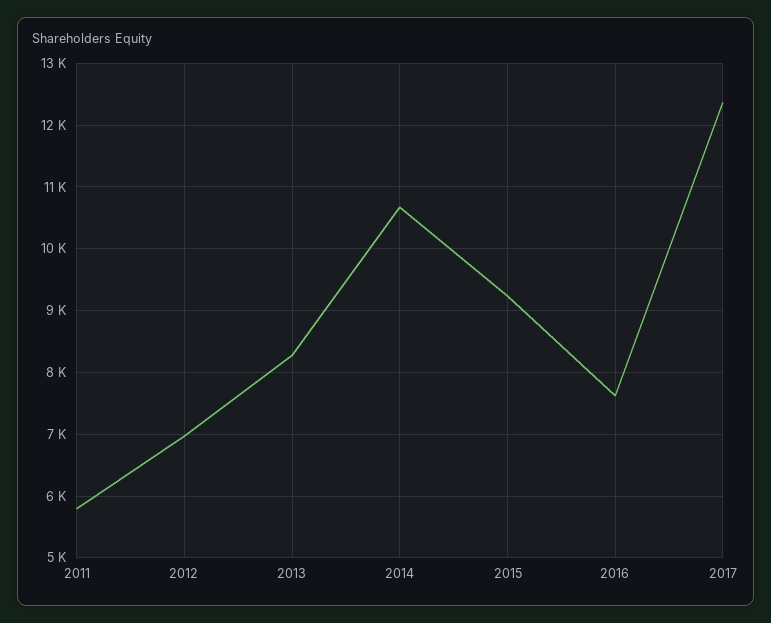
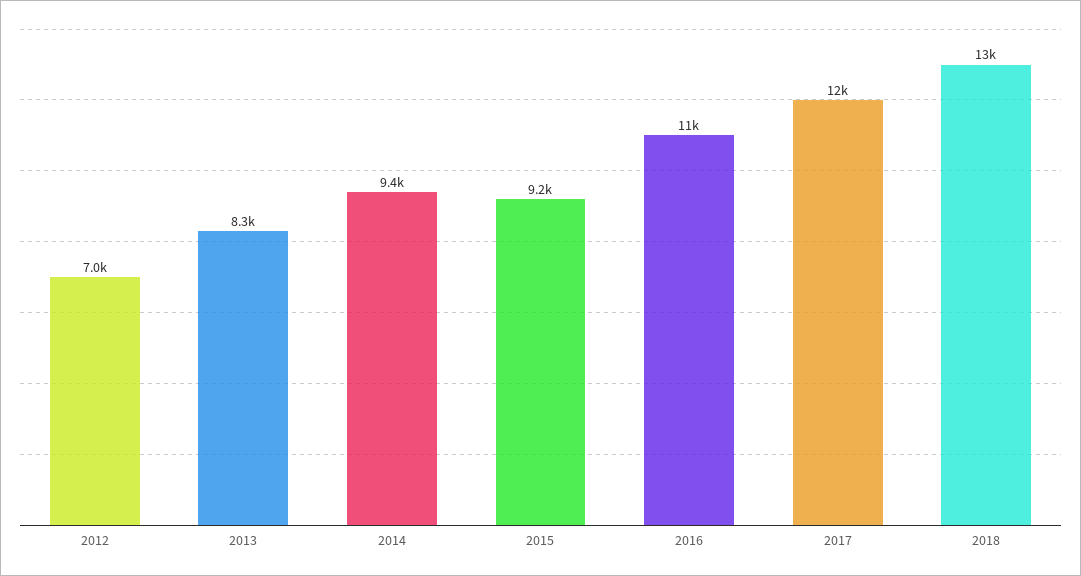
2011: 5800 -> none
2014: 10700 -> 9400
2016: 7600 -> 11000
2018: none -> 13000

